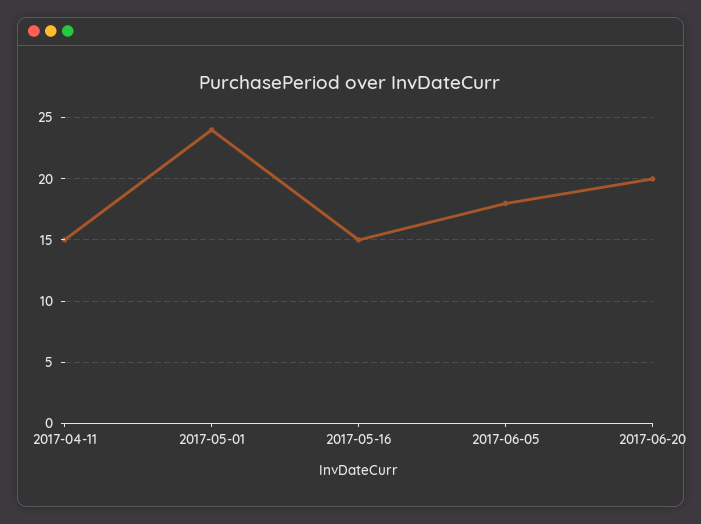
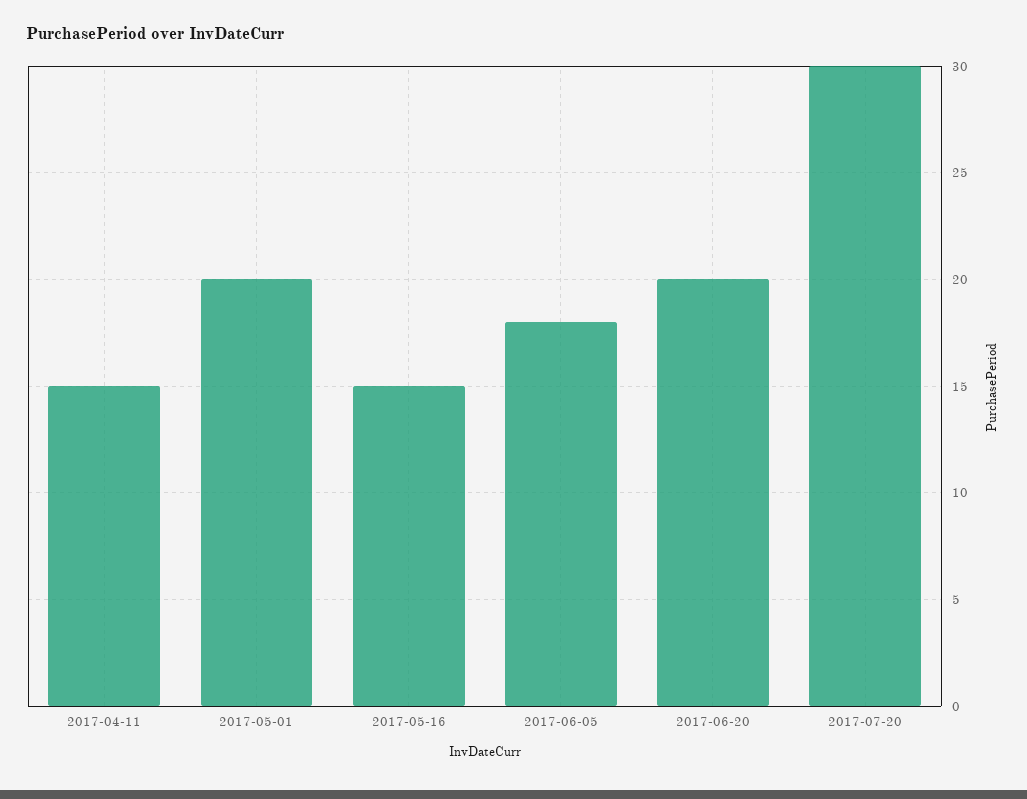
2017-05-01: 24 -> 20
2017-07-20: none -> 30

